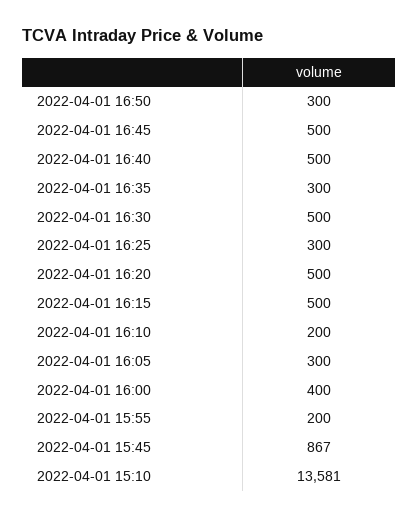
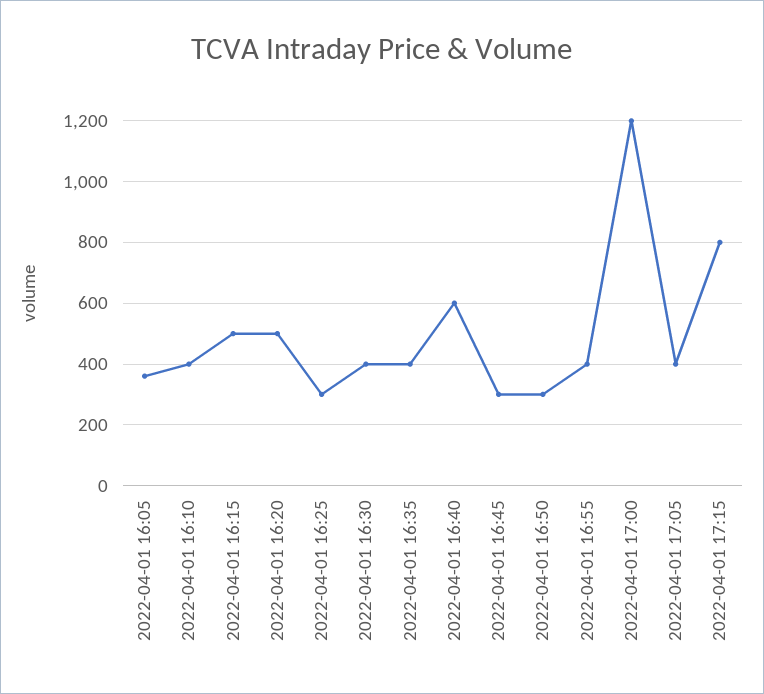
2022-04-01 16:45: 500 -> 300
2022-04-01 16:40: 500 -> 600
2022-04-01 16:35: 300 -> 400
2022-04-01 16:30: 500 -> 400
2022-04-01 16:10: 200 -> 400
2022-04-01 16:05: 300 -> 360
2022-04-01 16:00: 400 -> none
2022-04-01 15:55: 200 -> none
2022-04-01 15:45: 867 -> none
2022-04-01 15:10: 13581 -> none
2022-04-01 16:55: none -> 400
2022-04-01 17:00: none -> 1200
2022-04-01 17:05: none -> 400
2022-04-01 17:15: none -> 800

